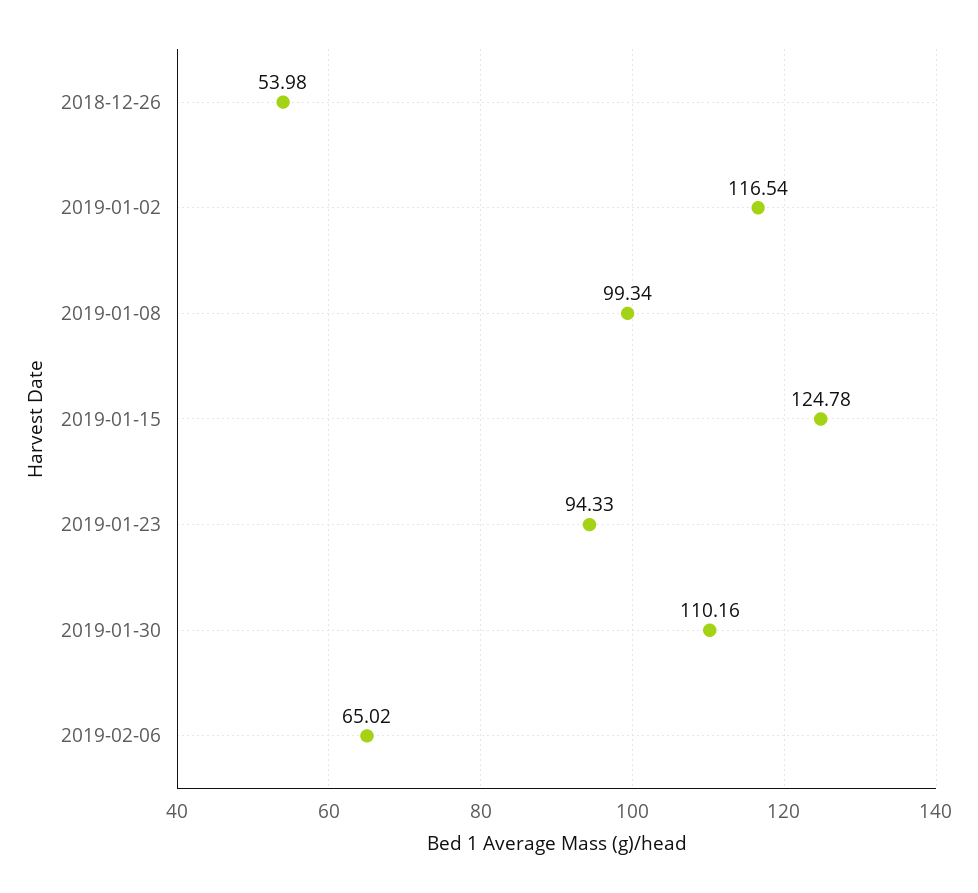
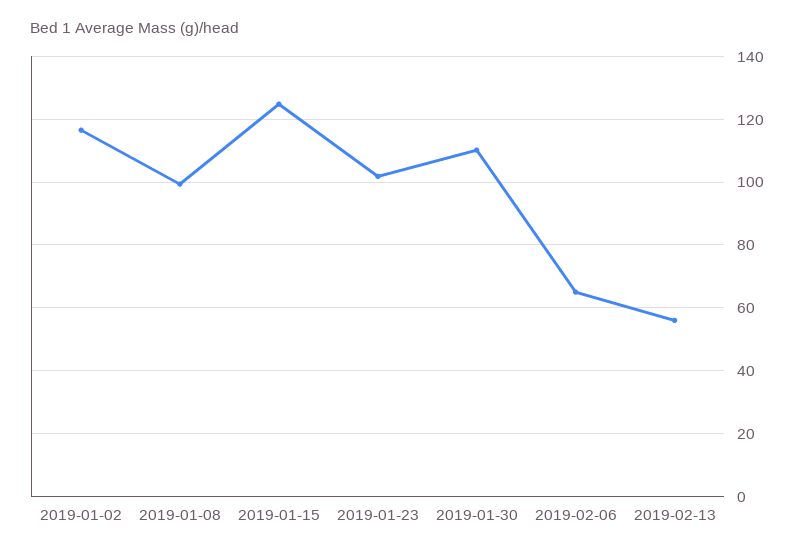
2018-12-26: 53.98 -> none
2019-01-23: 94.33 -> 102
2019-02-13: none -> 56

